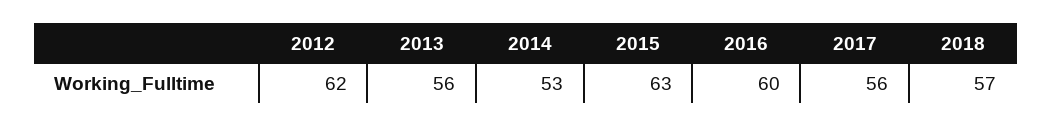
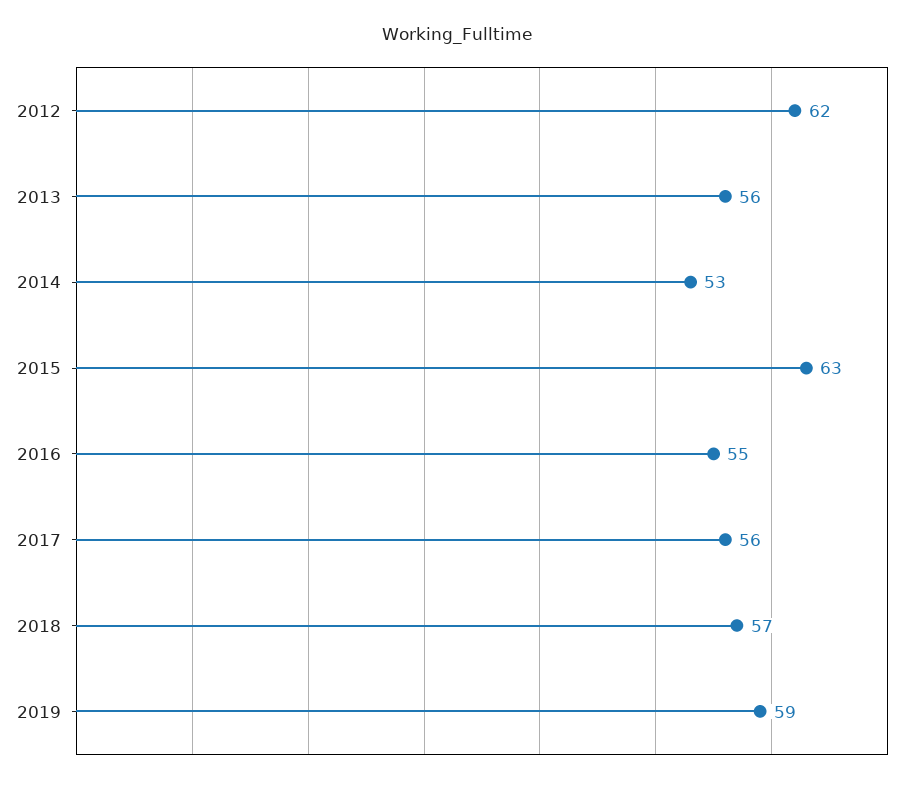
2016: 60 -> 55
2019: none -> 59

